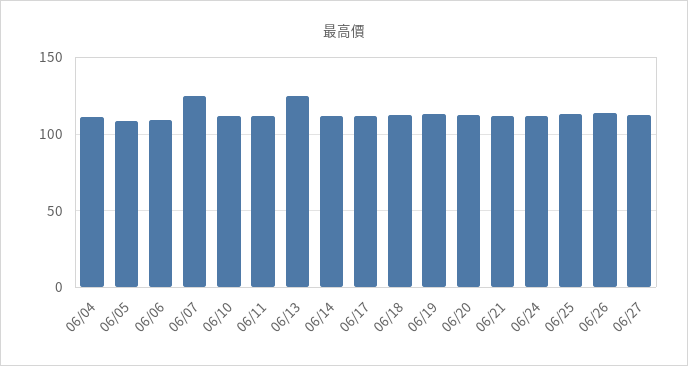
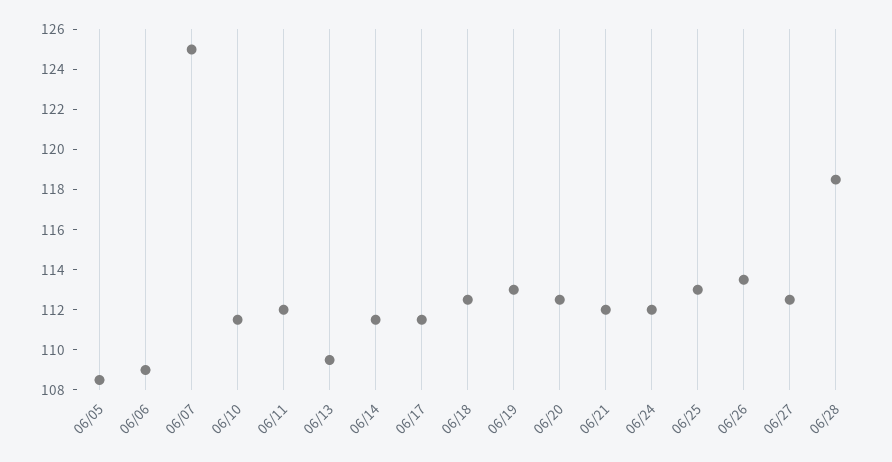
06/04: 110 -> none
06/13: 125 -> 109.5
06/28: none -> 118.5

